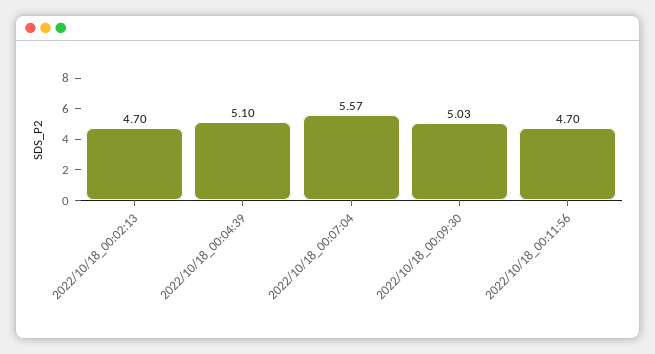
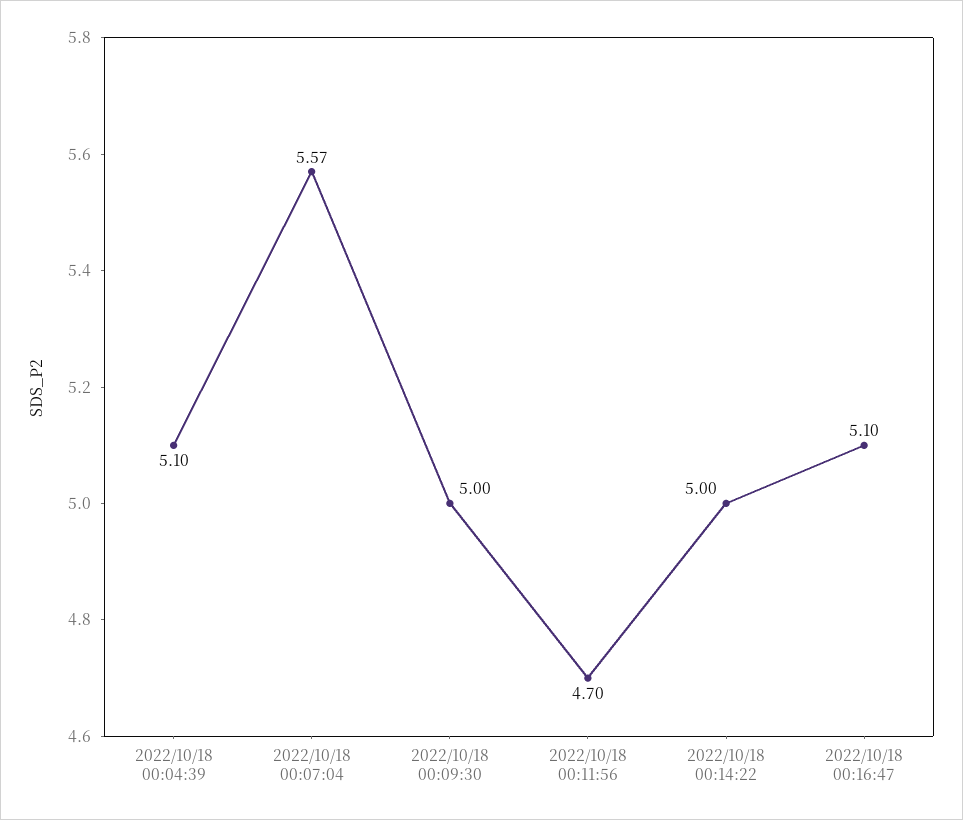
2022/10/18_00:02:13: 4.7 -> none
2022/10/18_00:09:30: 5.03 -> 5
2022/10/18 00:14:22: none -> 5
2022/10/18 00:16:47: none -> 5.1

